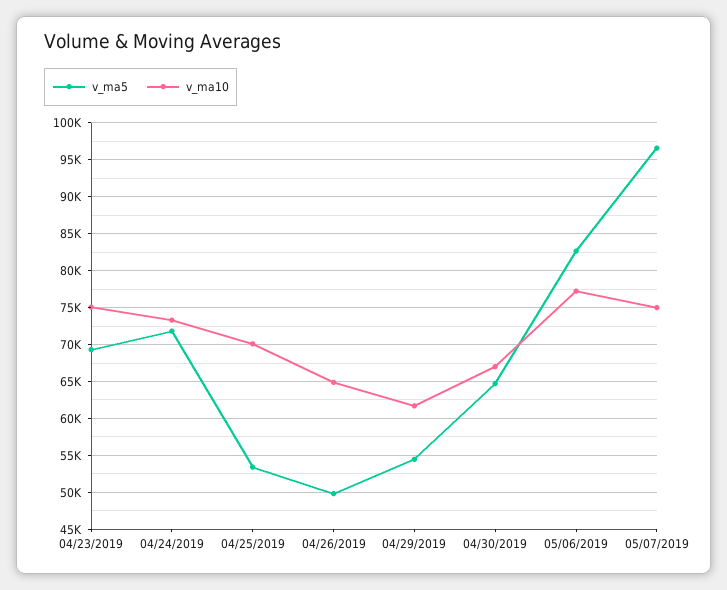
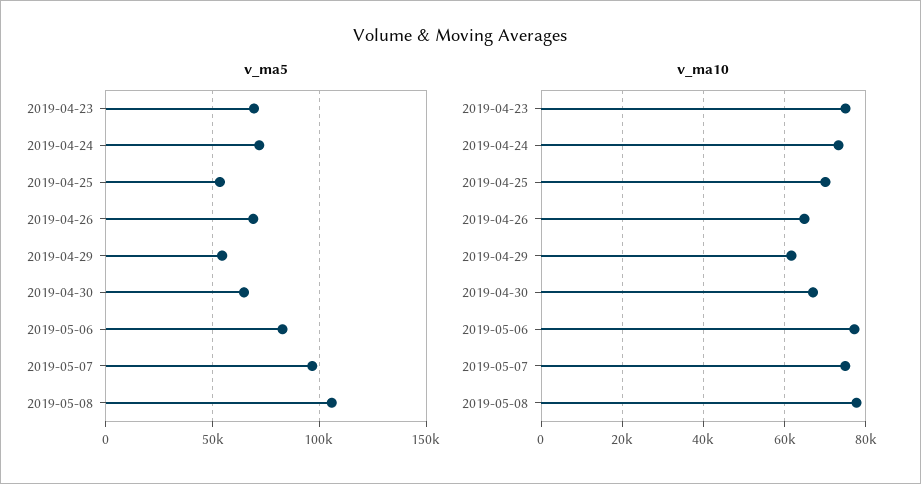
v_ma5, 04/26/2019: 50000 -> 70000
v_ma5, 2019-05-08: none -> 105000
v_ma10, 2019-05-08: none -> 78000

